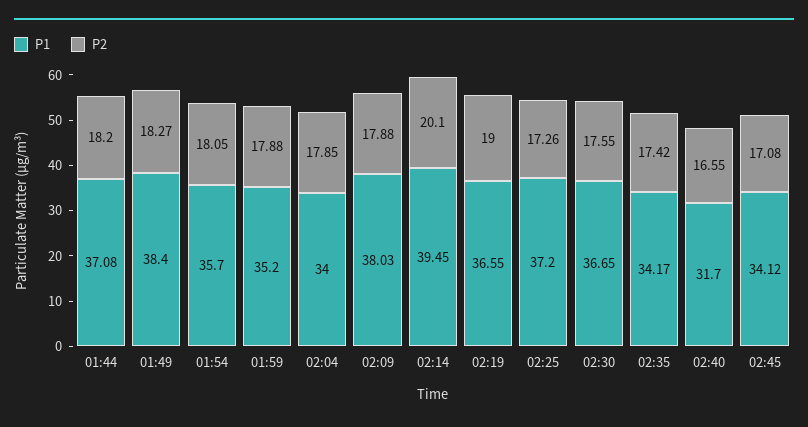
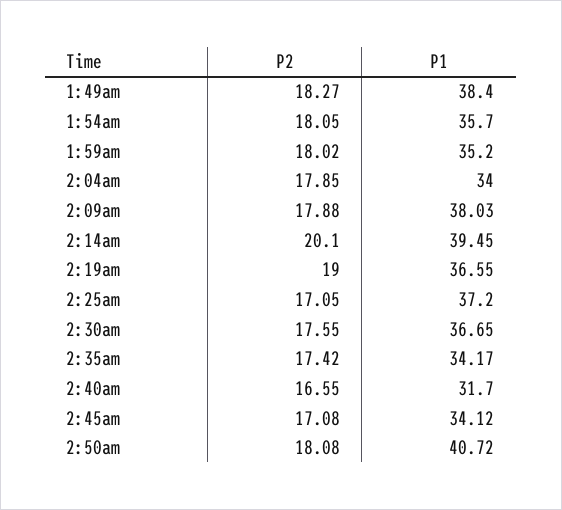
P1, 01:44: 37.08 -> none
P2, 01:44: 18.2 -> none
P2, 01:59: 17.88 -> 18.02
P2, 02:25: 17.26 -> 17.05
P2, 2:50am: none -> 18.08
P1, 2:50am: none -> 40.72

